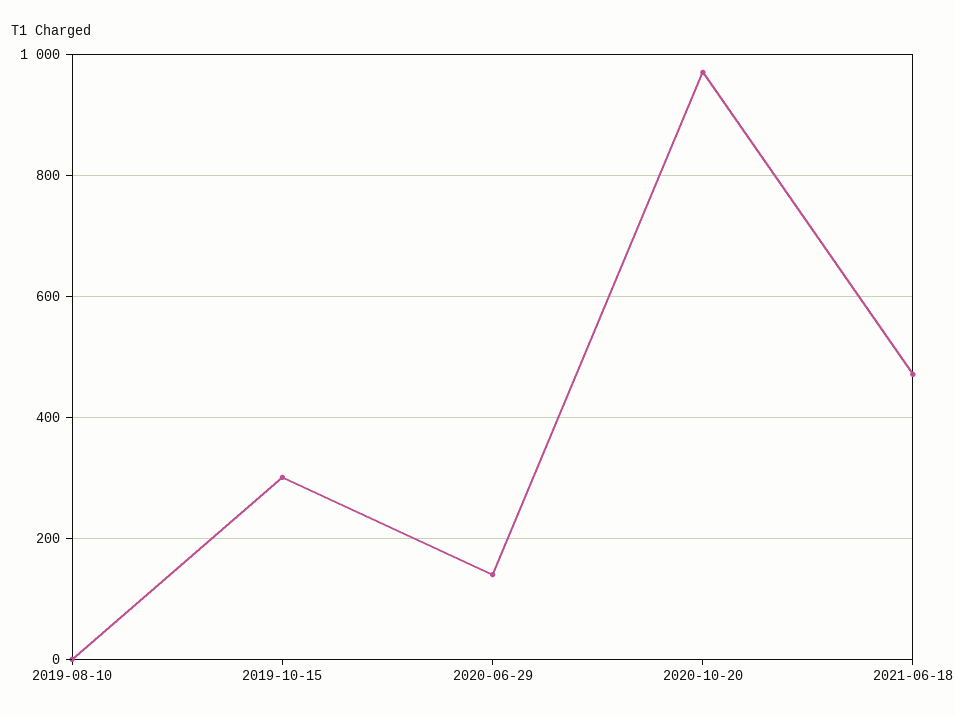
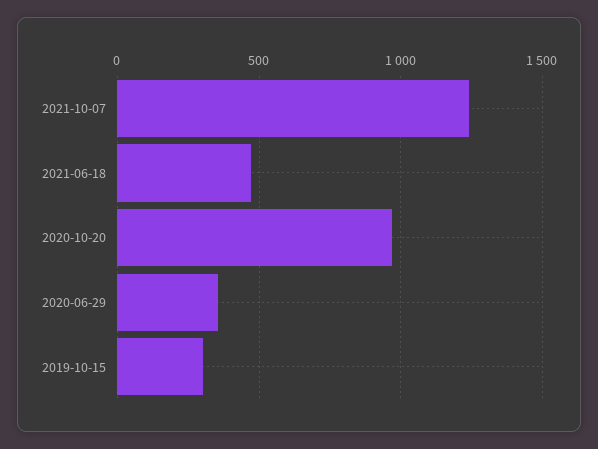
2019-08-10: 0 -> none
2020-06-29: 140 -> 350
2021-10-07: none -> 1250

